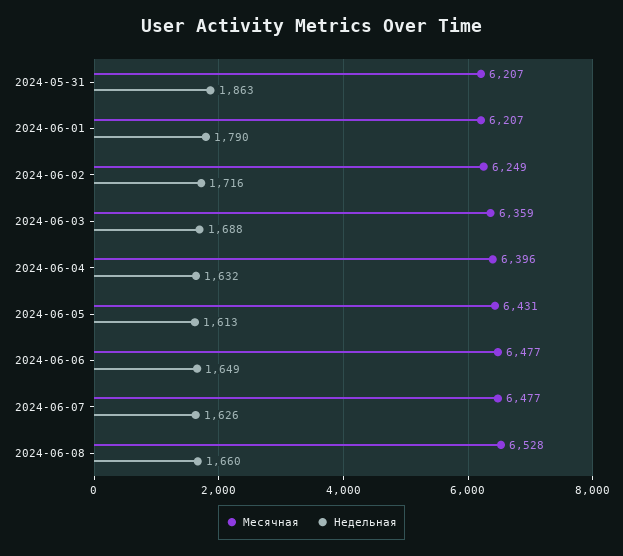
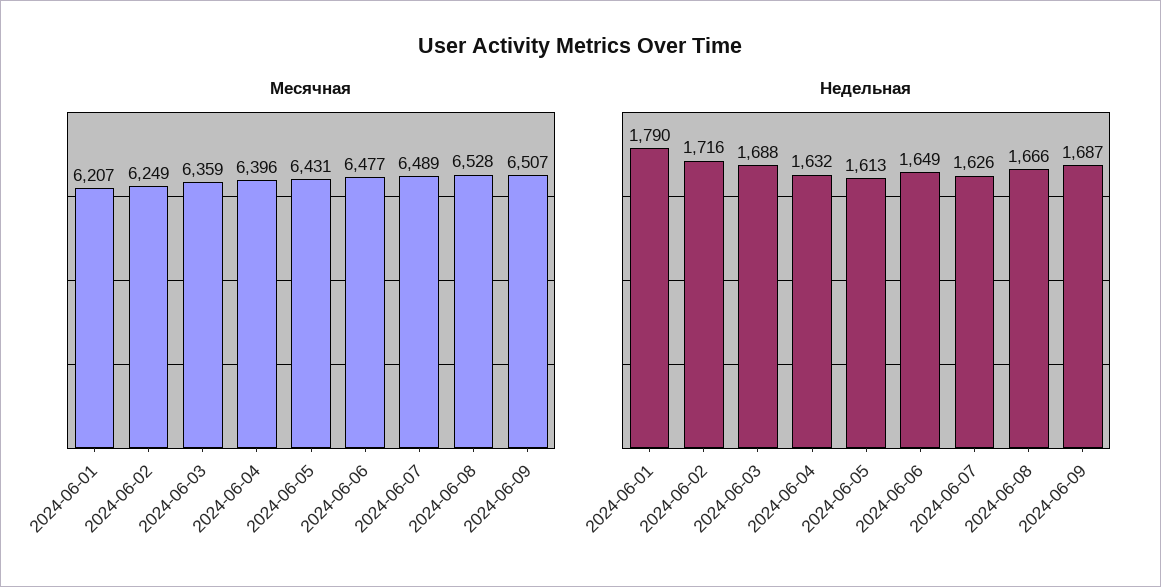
Месячная, 2024-05-31: 6207 -> none
Недельная, 2024-05-31: 1863 -> none
Месячная, 2024-06-07: 6477 -> 6489
Недельная, 2024-06-08: 1660 -> 1666
Месячная, 2024-06-09: none -> 6507
Недельная, 2024-06-09: none -> 1687

